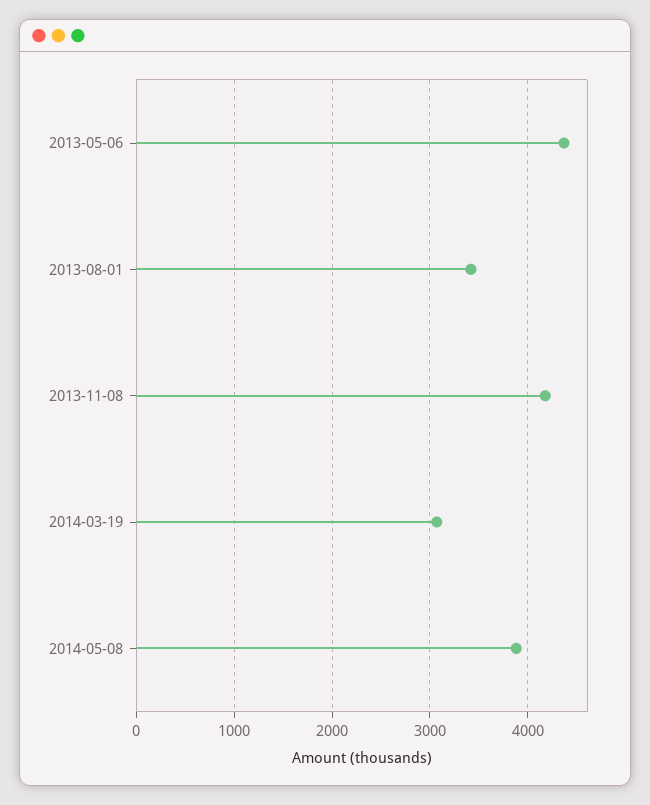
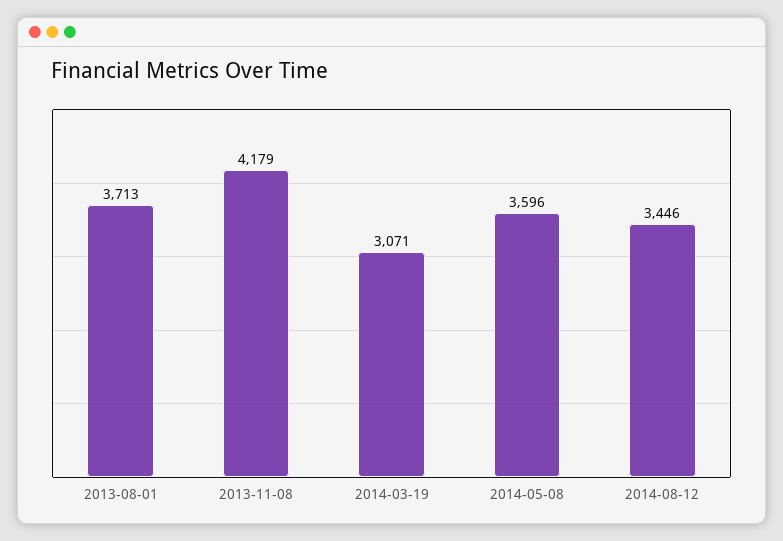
2013-05-06: 4400 -> none
2013-08-01: 3400 -> 3713
2014-05-08: 3900 -> 3596
2014-08-12: none -> 3446

